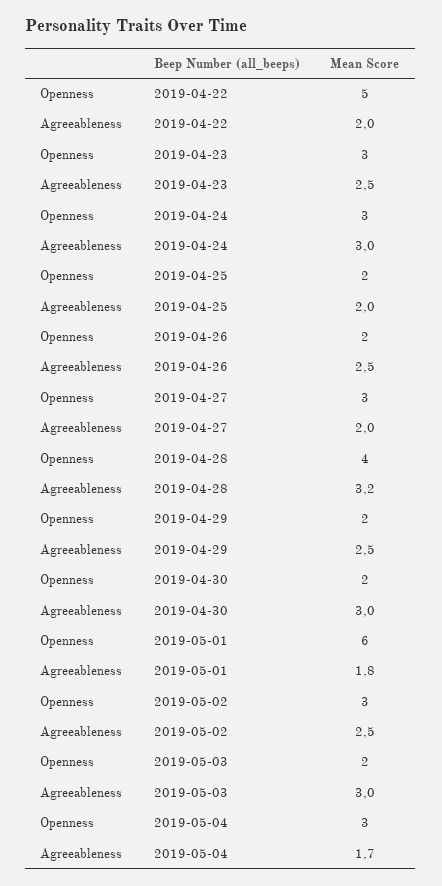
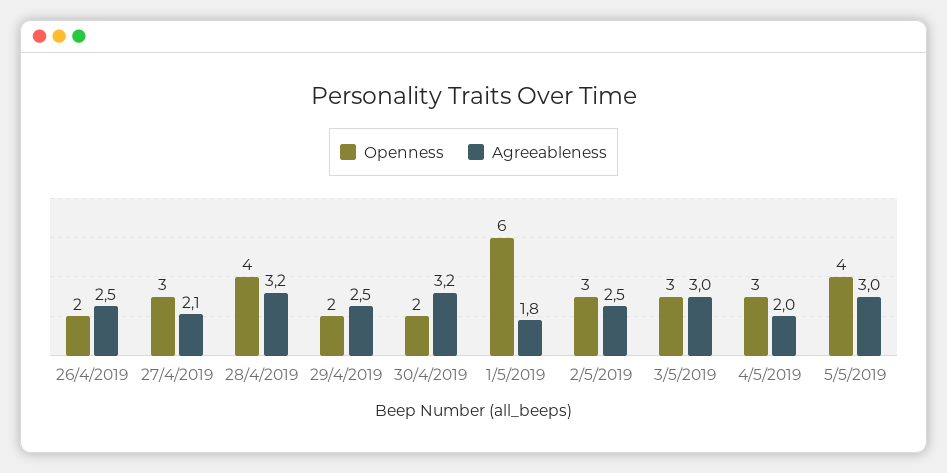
Openness, 2019-04-22: 5 -> none
Agreeableness, 2019-04-22: 2 -> none
Openness, 2019-04-23: 3 -> none
Agreeableness, 2019-04-23: 2.5 -> none
Openness, 2019-04-24: 3 -> none
Agreeableness, 2019-04-24: 3 -> none
Openness, 2019-04-25: 2 -> none
Agreeableness, 2019-04-25: 2 -> none
Agreeableness, 2019-04-27: 2 -> 2.1
Agreeableness, 2019-04-30: 3 -> 3.2
Openness, 2019-05-03: 2 -> 3
Agreeableness, 2019-05-04: 1.7 -> 2
Openness, 5/5/2019: none -> 4
Agreeableness, 5/5/2019: none -> 3

